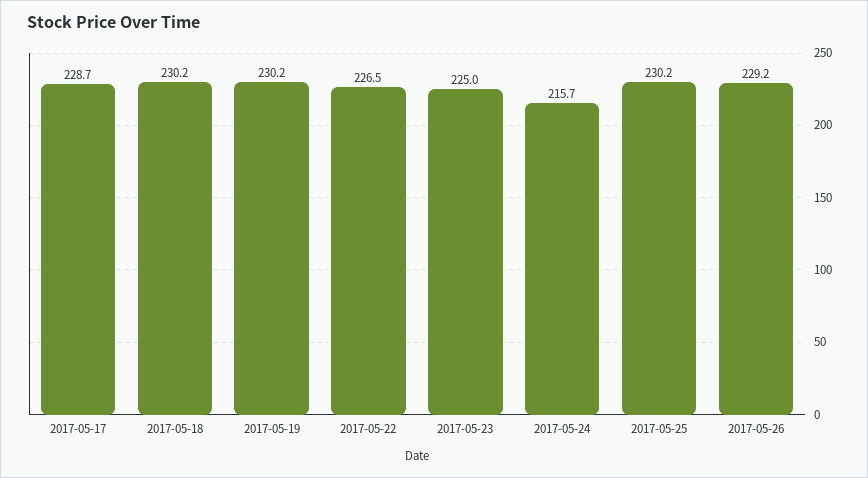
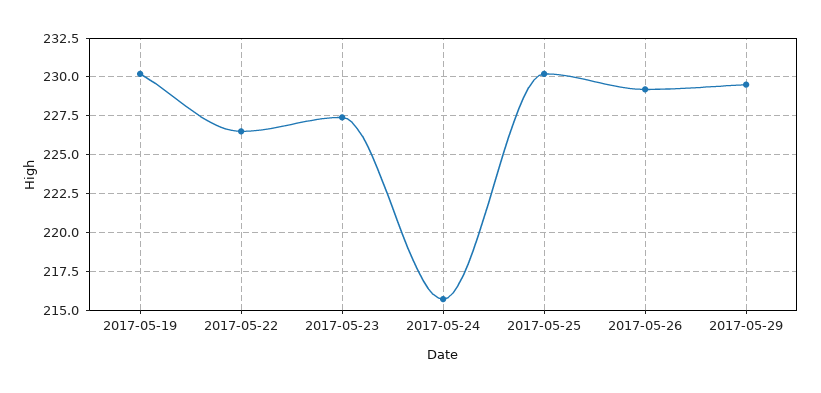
2017-05-17: 228.7 -> none
2017-05-18: 230.2 -> none
2017-05-23: 225 -> 227.5
2017-05-29: none -> 229.5

